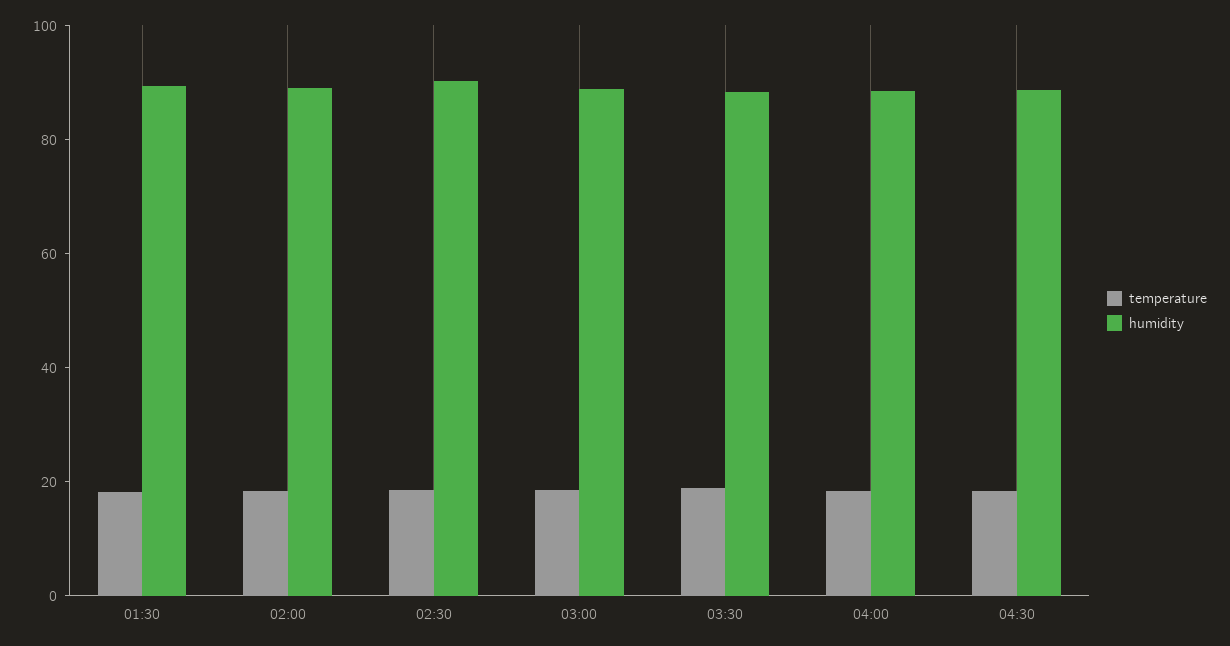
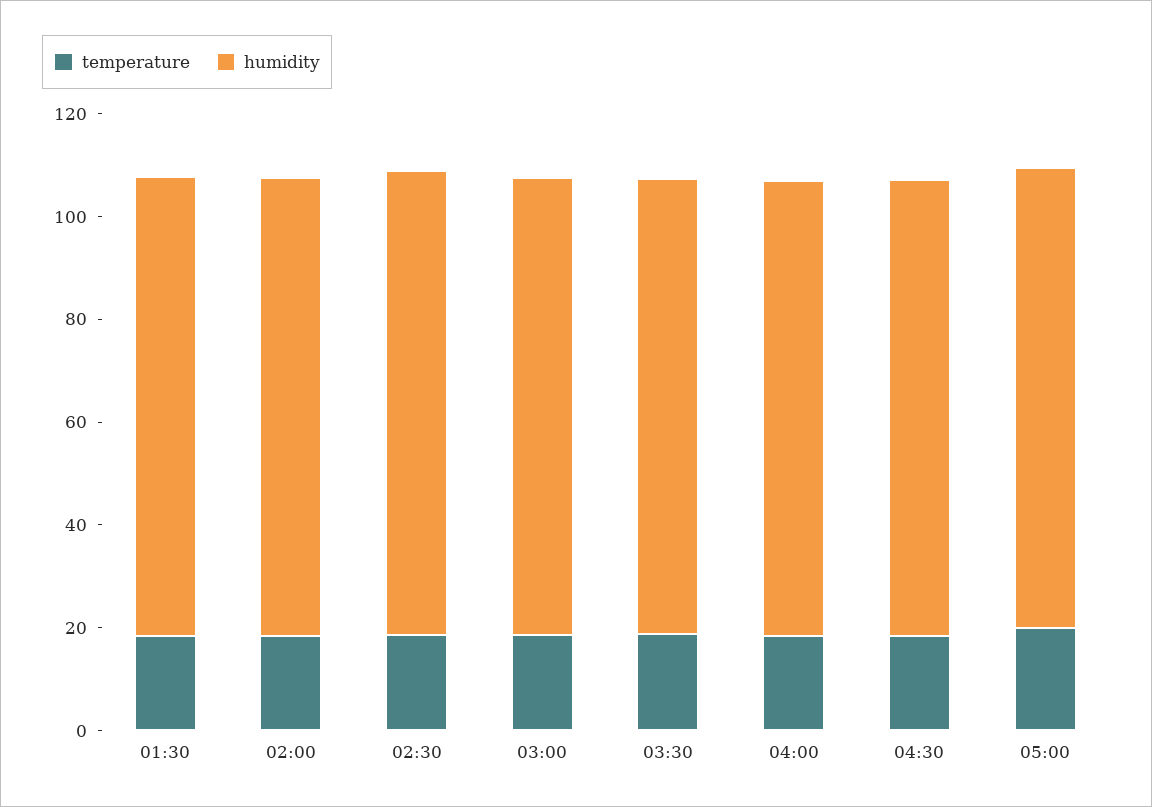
temperature, 05:00: none -> 20
humidity, 05:00: none -> 90

